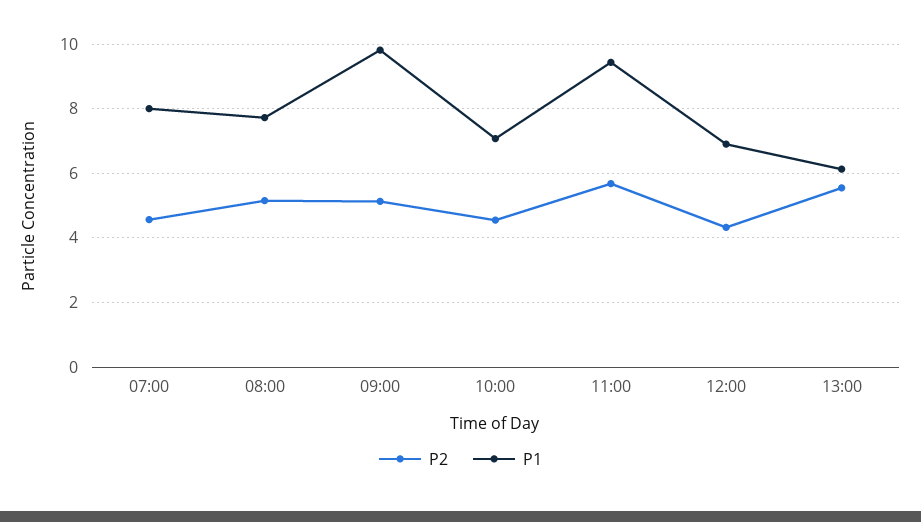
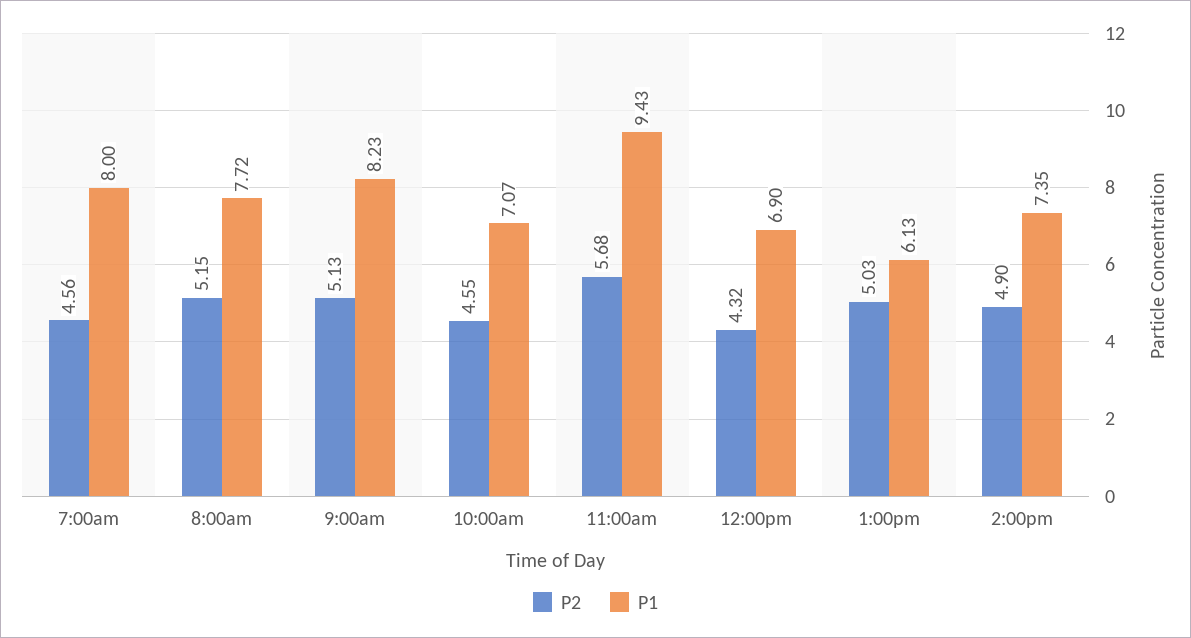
P1, 09:00: 9.8 -> 8.23
P2, 13:00: 5.6 -> 5.03
P2, 2:00pm: none -> 4.9
P1, 2:00pm: none -> 7.35

